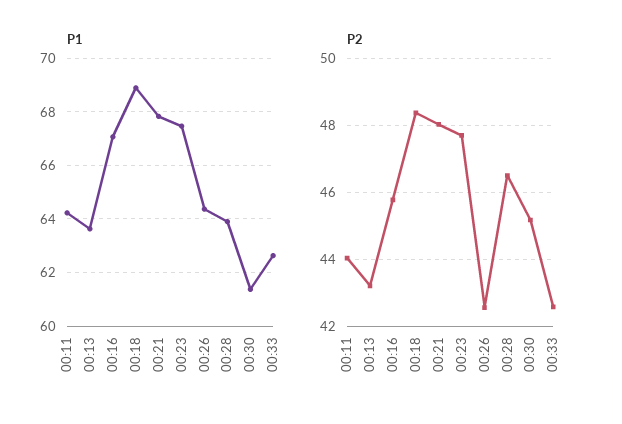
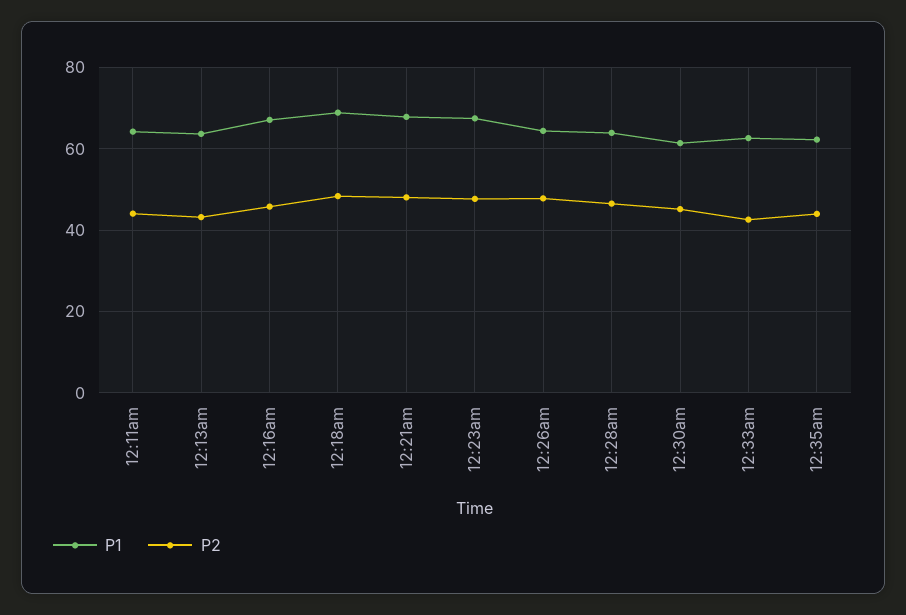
P2, 00:26: 42.6 -> 48
P1, 12:35am: none -> 62
P2, 12:35am: none -> 44

